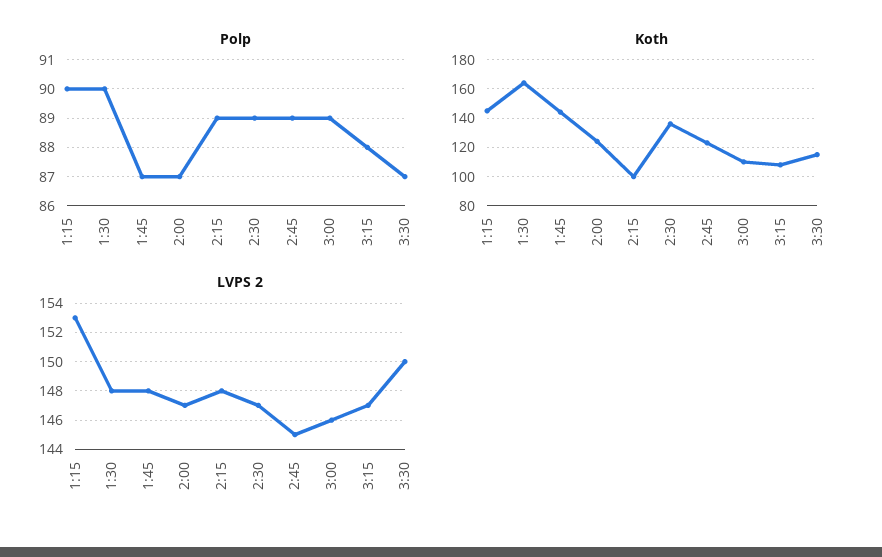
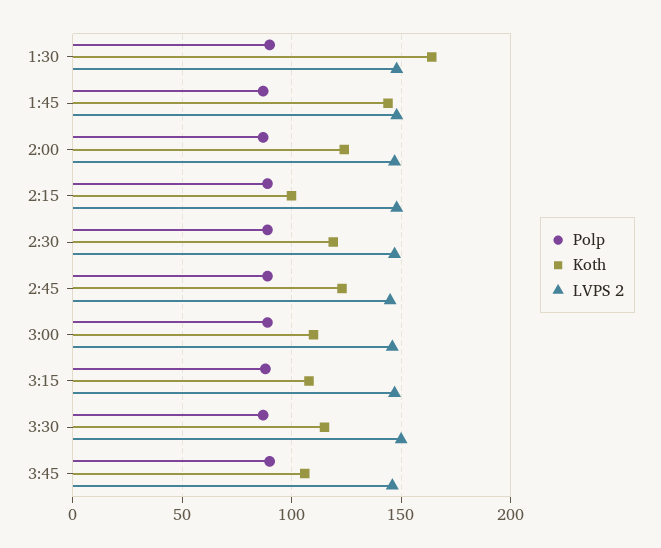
Polp, 1:15: 90 -> none
Koth, 1:15: 145 -> none
Koth, 2:30: 135 -> 120
LVPS 2, 1:15: 153 -> none
Polp, 3:45: none -> 90
Koth, 3:45: none -> 105
LVPS 2, 3:45: none -> 145

